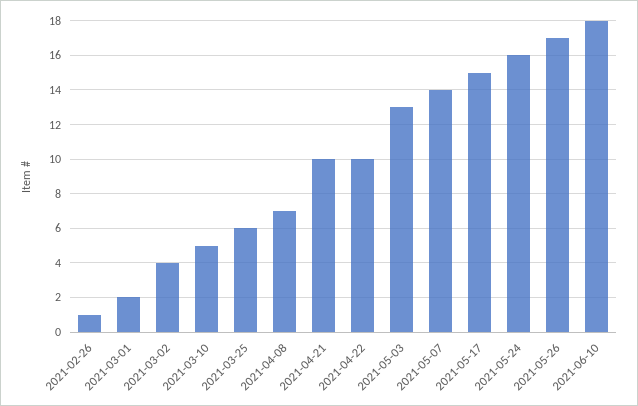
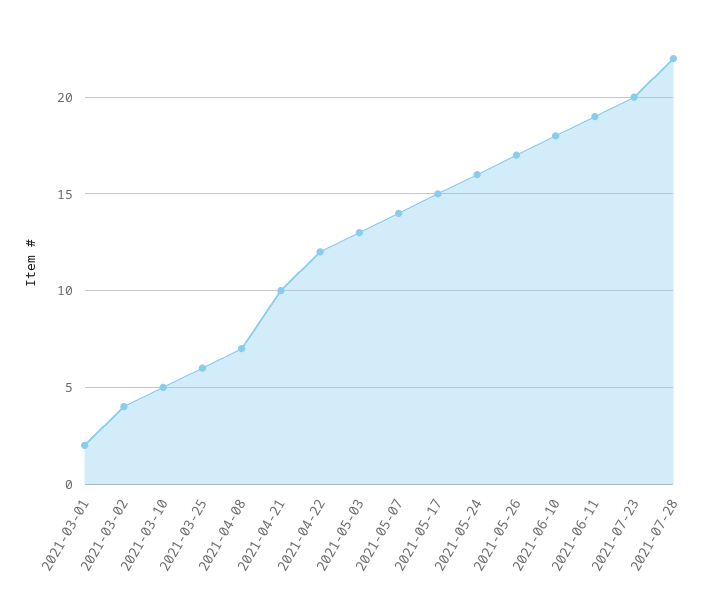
2021-02-26: 1 -> none
2021-04-22: 10 -> 12
2021-06-11: none -> 19
2021-07-23: none -> 20
2021-07-28: none -> 22

